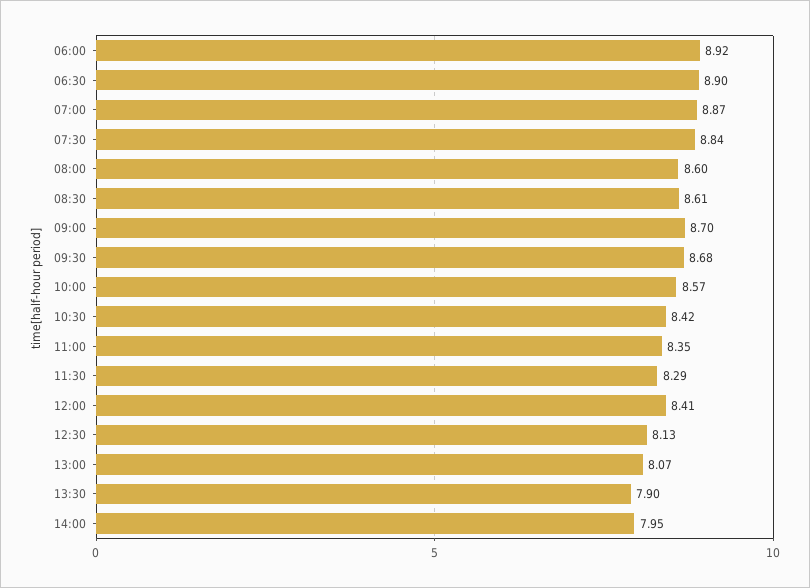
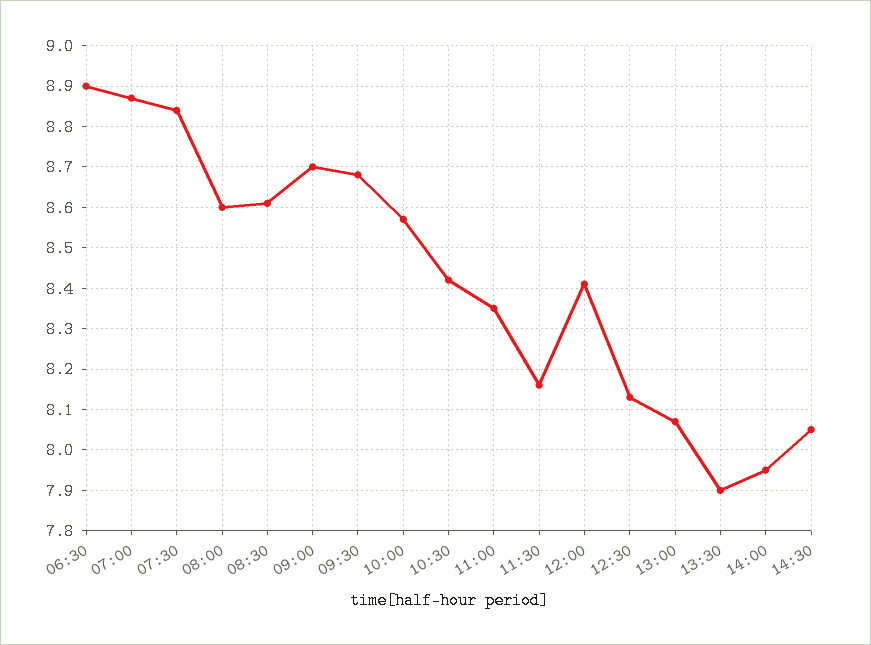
06:00: 8.92 -> none
11:30: 8.29 -> 8.15
14:30: none -> 8.05

